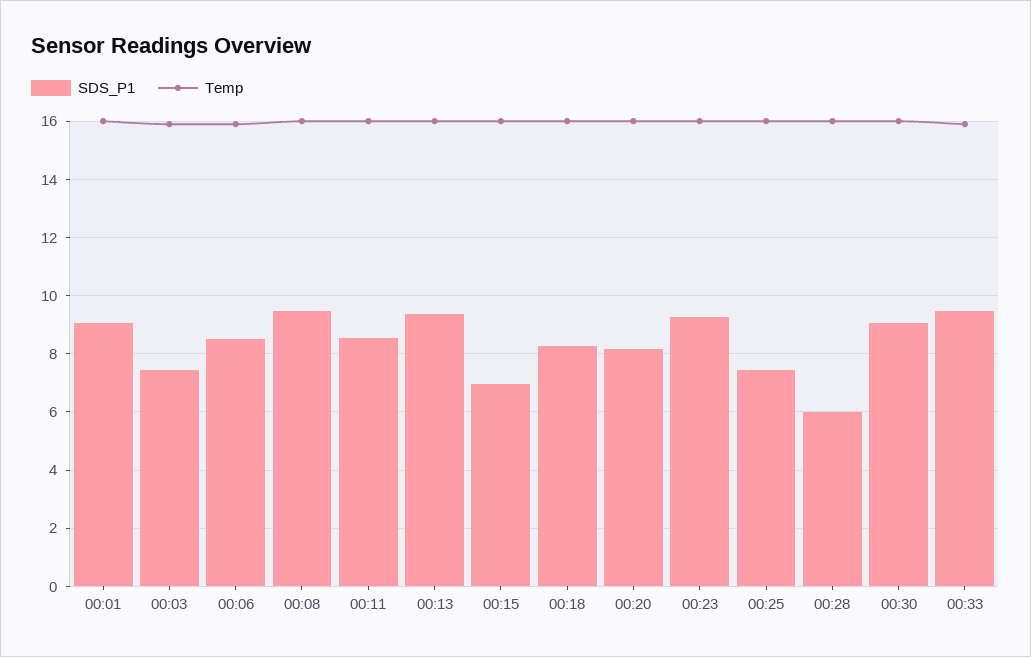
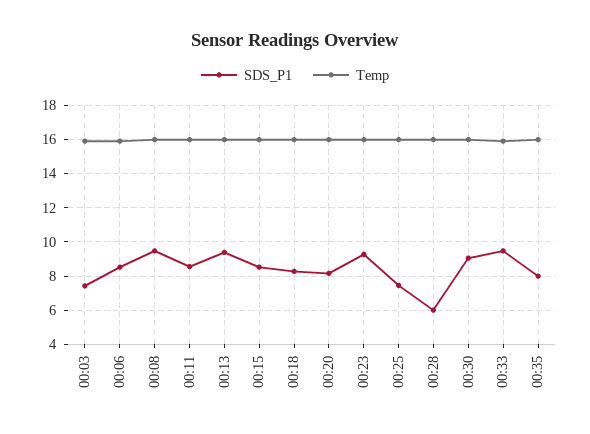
SDS_P1, 00:01: 9 -> none
Temp, 00:01: 16 -> none
SDS_P1, 00:15: 7 -> 8.5
SDS_P1, 00:35: none -> 8
Temp, 00:35: none -> 16

